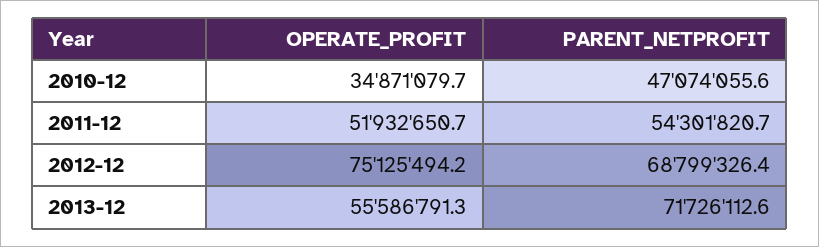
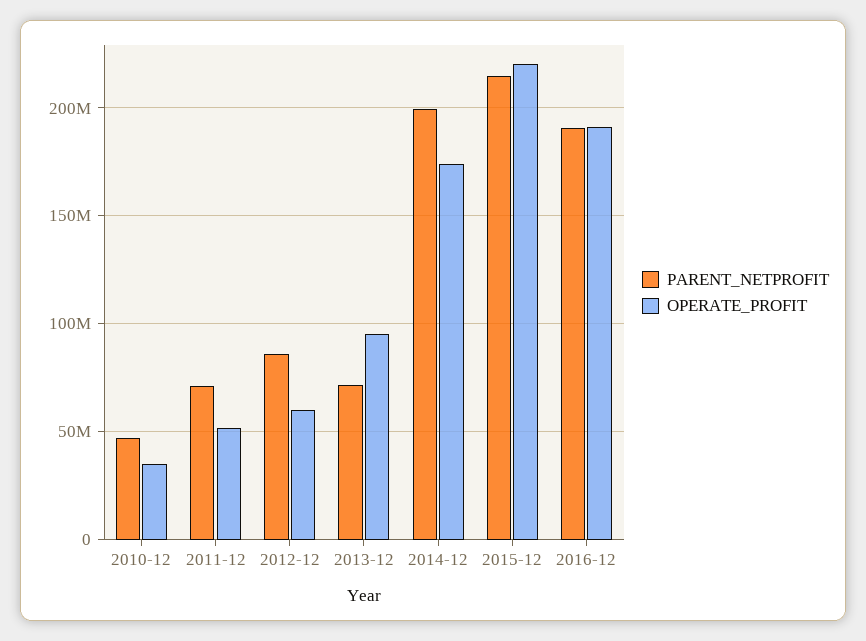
PARENT_NETPROFIT, 2011-12: 54301820.7 -> 70000000
OPERATE_PROFIT, 2012-12: 75125494.2 -> 60000000
PARENT_NETPROFIT, 2012-12: 68799326.4 -> 85000000
OPERATE_PROFIT, 2013-12: 55586791.3 -> 95000000
PARENT_NETPROFIT, 2014-12: none -> 200000000
OPERATE_PROFIT, 2014-12: none -> 175000000
PARENT_NETPROFIT, 2015-12: none -> 215000000
OPERATE_PROFIT, 2015-12: none -> 220000000
PARENT_NETPROFIT, 2016-12: none -> 190000000
OPERATE_PROFIT, 2016-12: none -> 190000000

